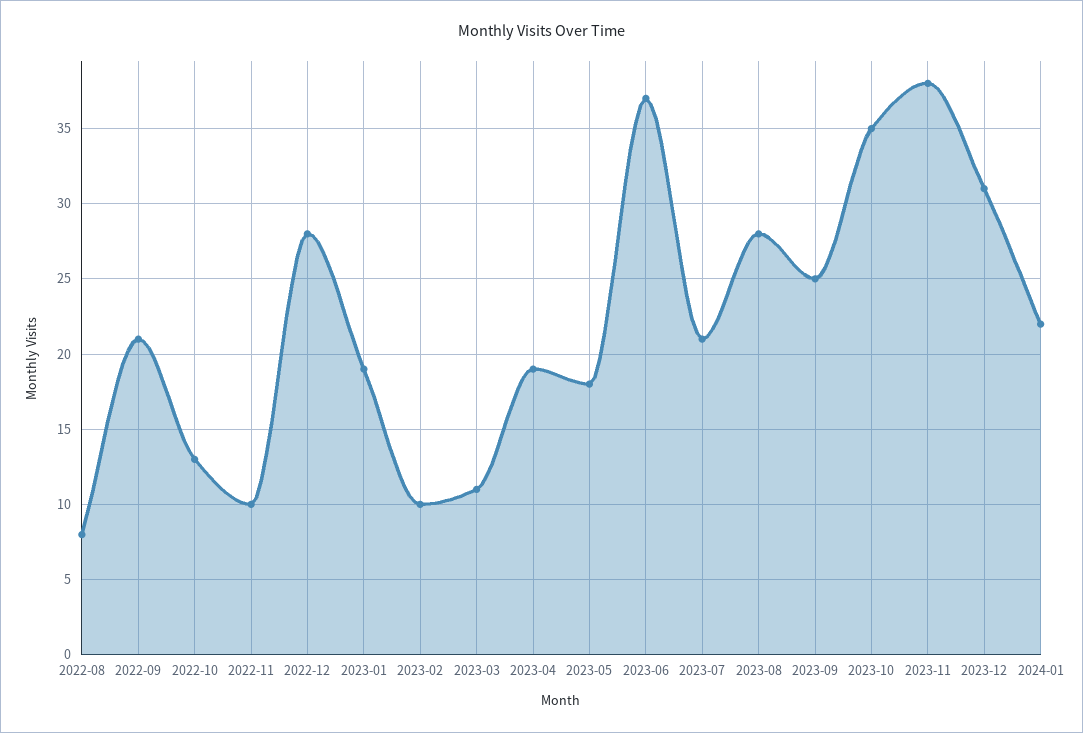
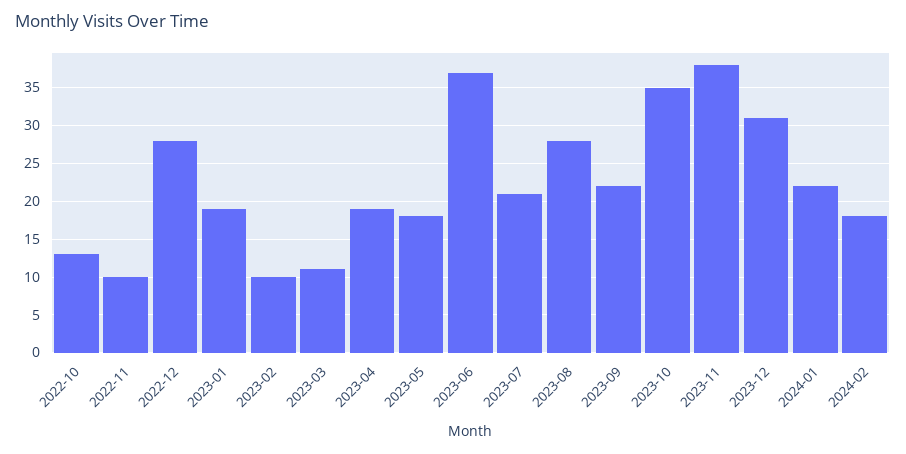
2022-08: 8 -> none
2022-09: 21 -> none
2023-09: 25 -> 22
2024-02: none -> 18

